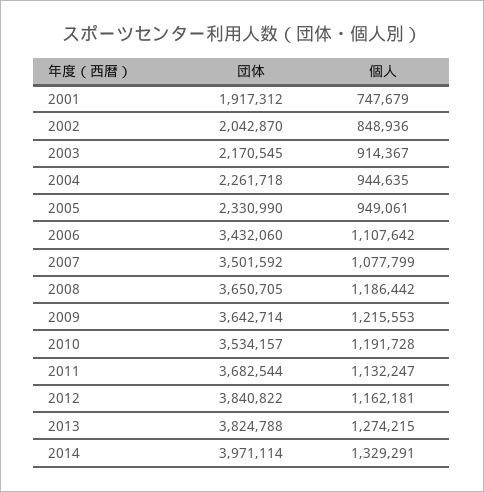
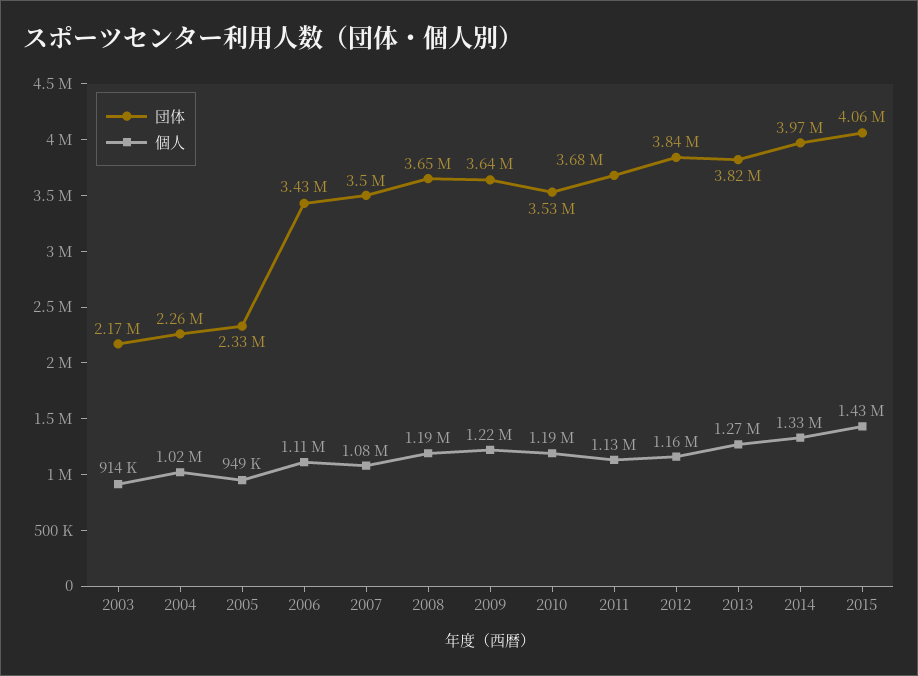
団体, 2001: 1917312 -> none
個人, 2001: 747679 -> none
団体, 2002: 2042870 -> none
個人, 2002: 848936 -> none
個人, 2004: 944635 -> 1020000
団体, 2015: none -> 4060000
個人, 2015: none -> 1430000

